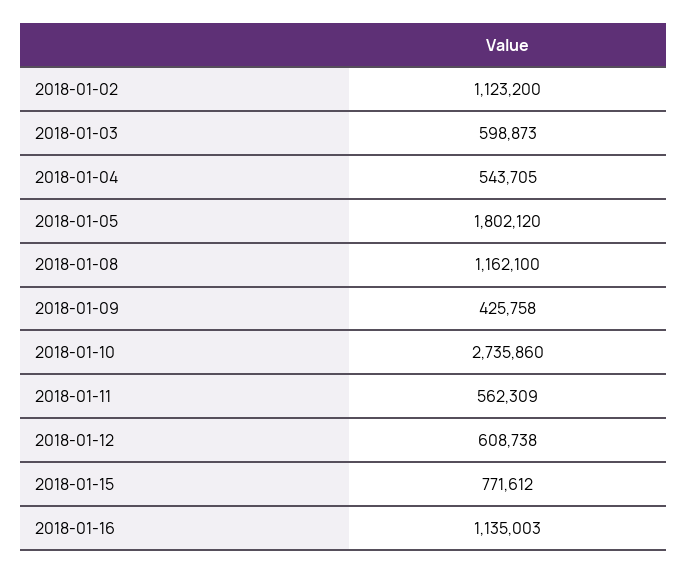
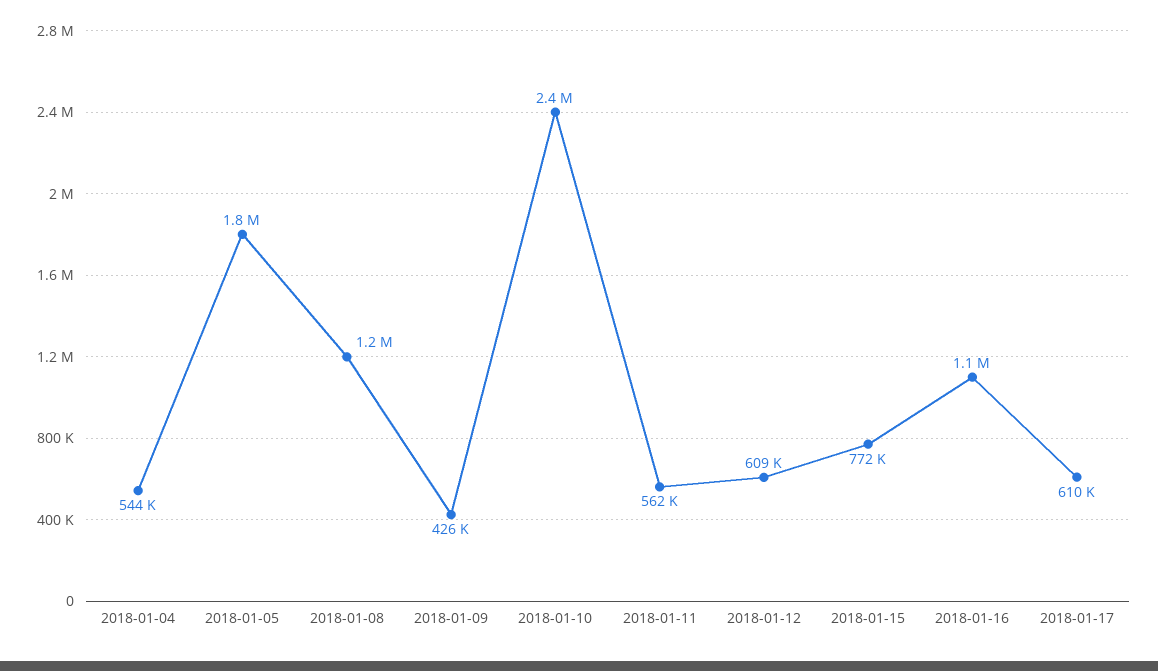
2018-01-02: 1123200 -> none
2018-01-03: 598873 -> none
2018-01-10: 2735860 -> 2400000
2018-01-17: none -> 610000

